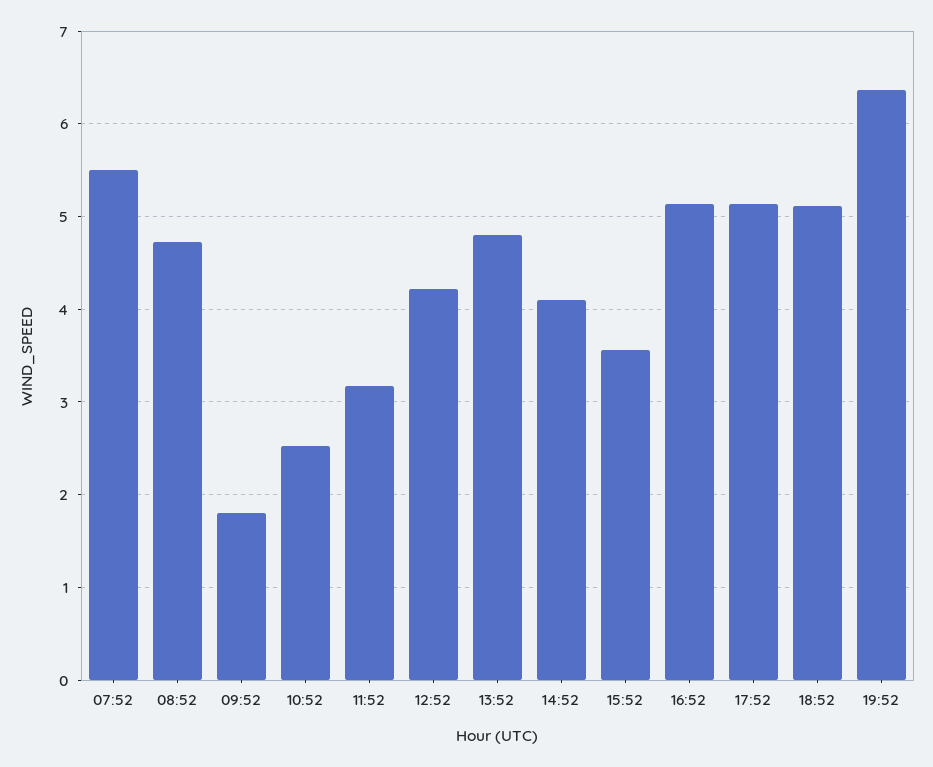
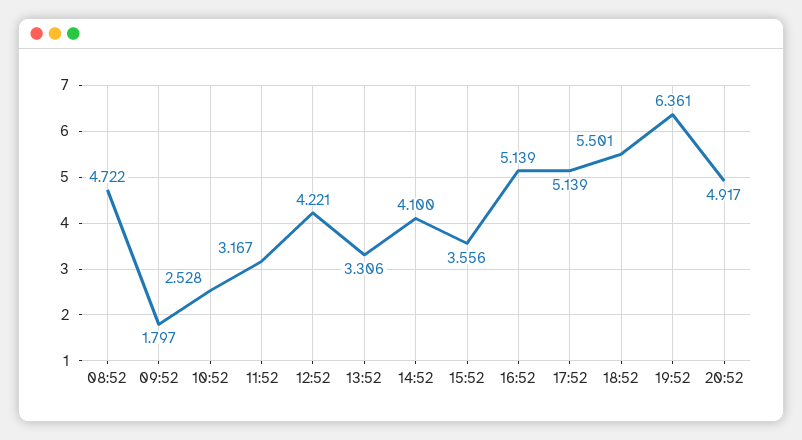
07:52: 5.5 -> none
13:52: 4.8 -> 3.306
18:52: 5.1 -> 5.501
20:52: none -> 4.917

